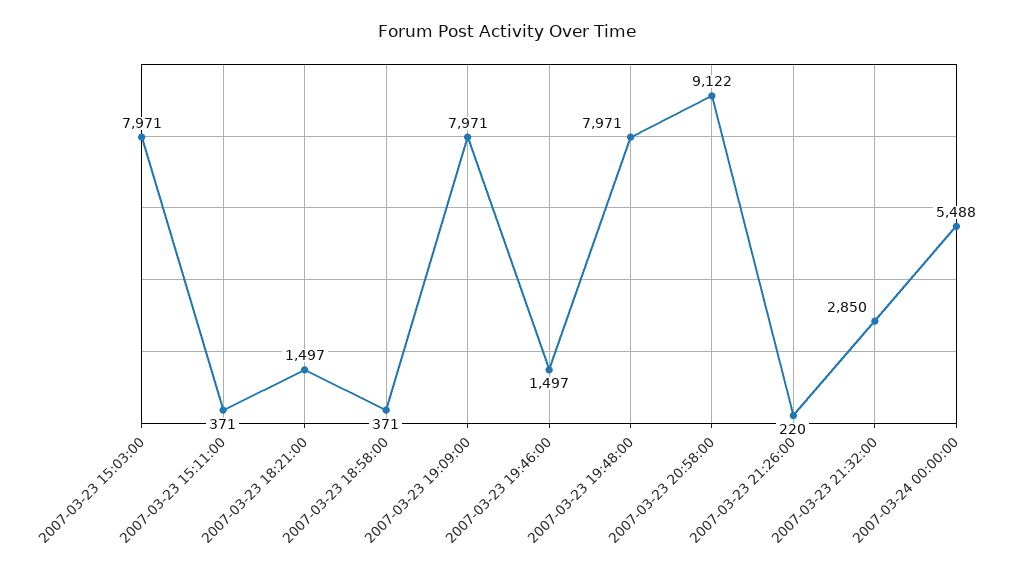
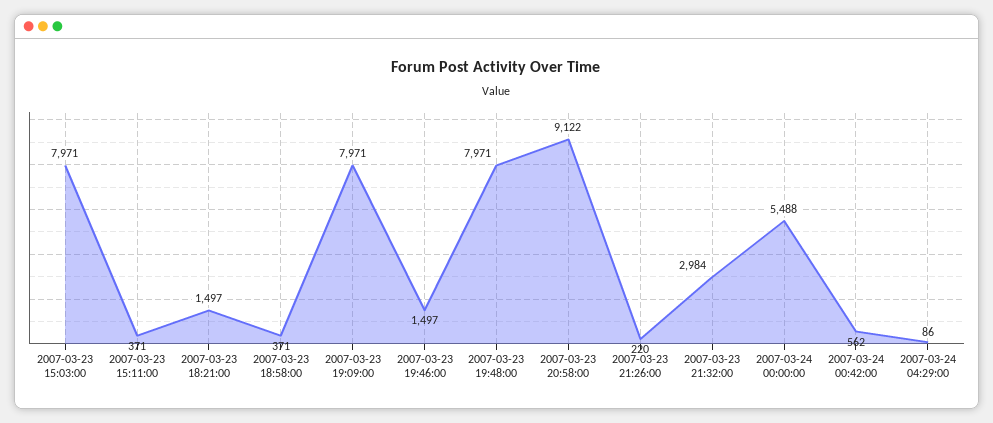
2007-03-23 21:32:00: 2850 -> 2984
2007-03-24 00:42:00: none -> 562
2007-03-24 04:29:00: none -> 86

